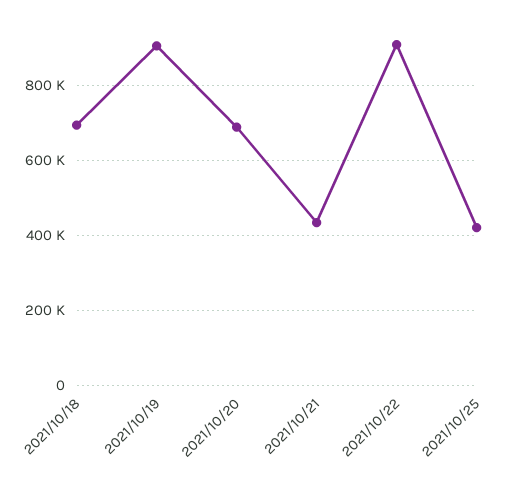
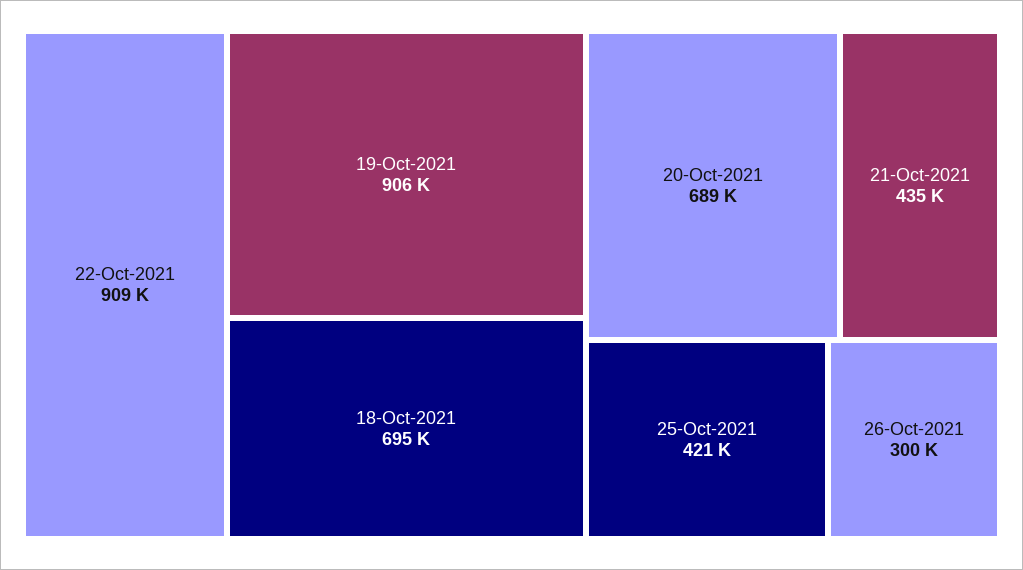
26-Oct-2021: none -> 300000

